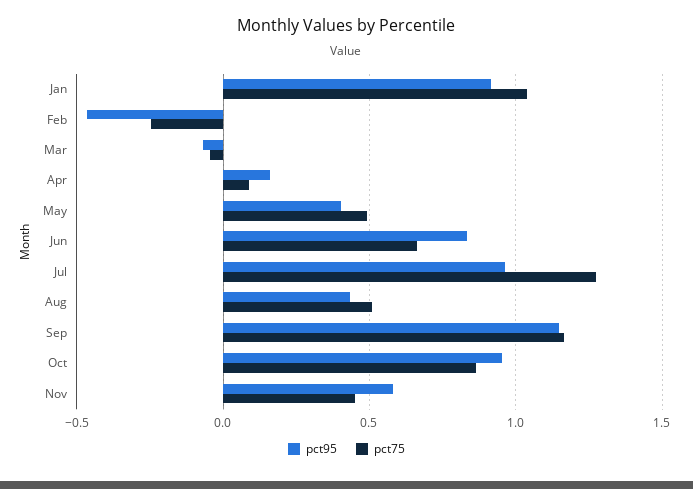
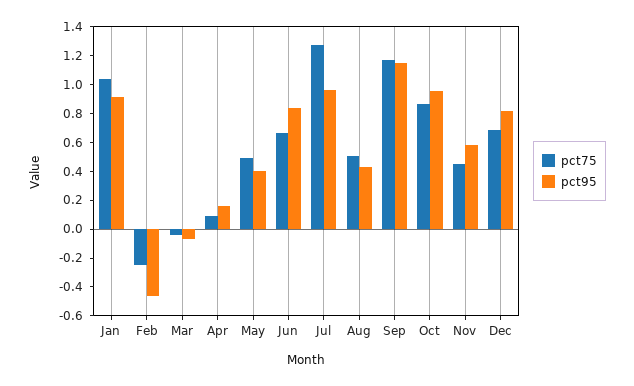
pct75, Dec: none -> 0.7
pct95, Dec: none -> 0.8

